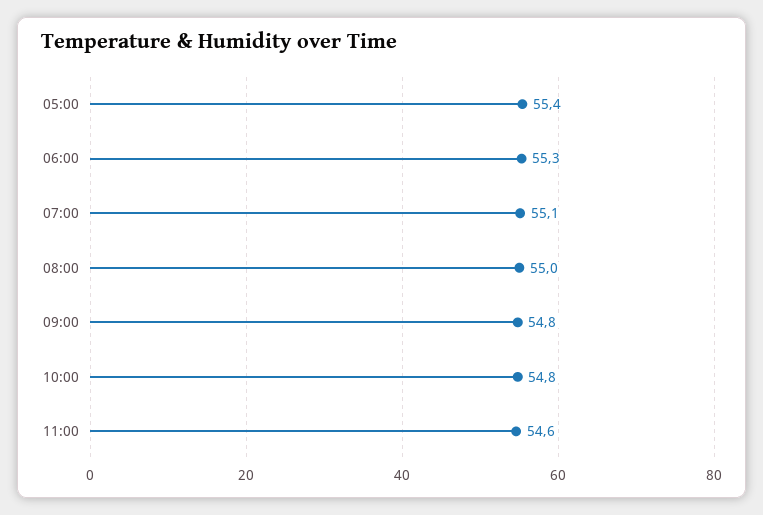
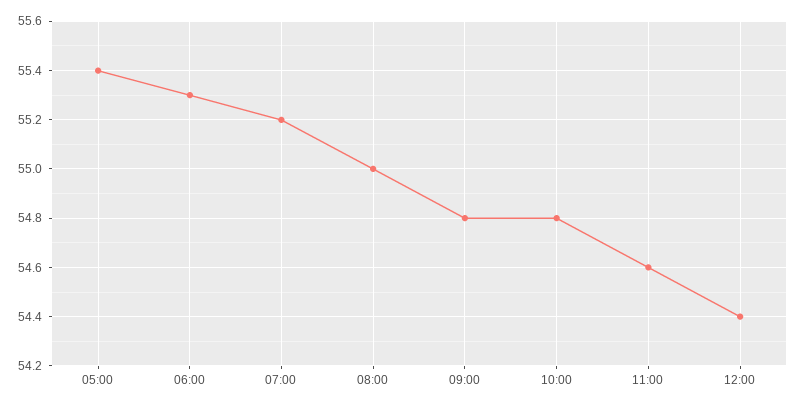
07:00: 55.1 -> 55.2
12:00: none -> 54.4

